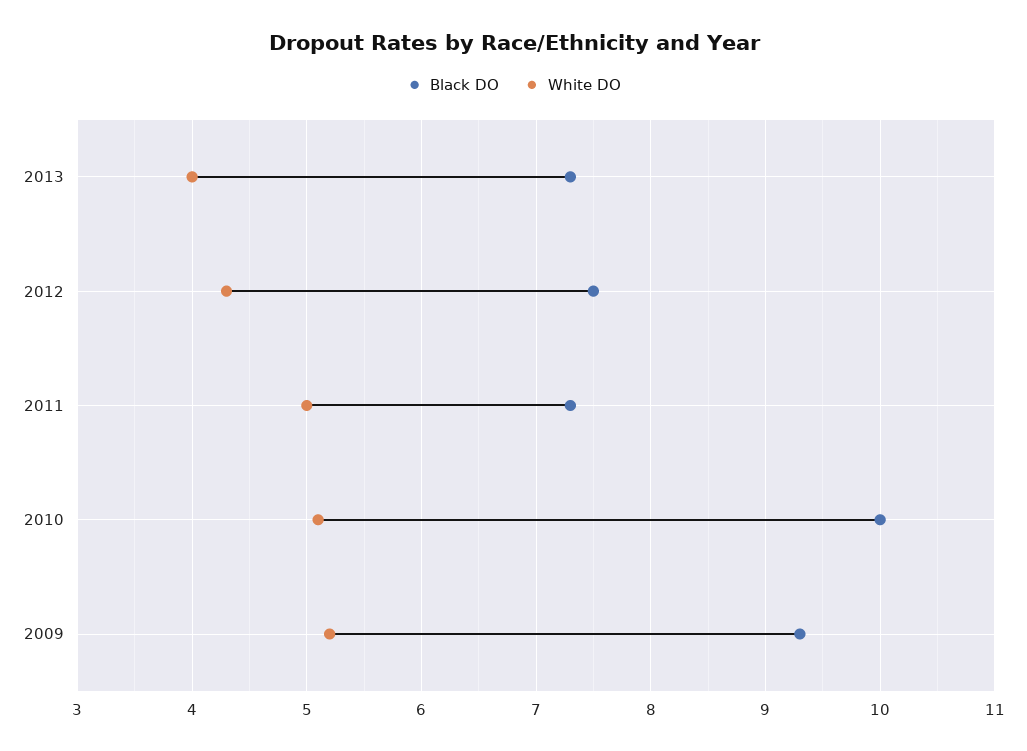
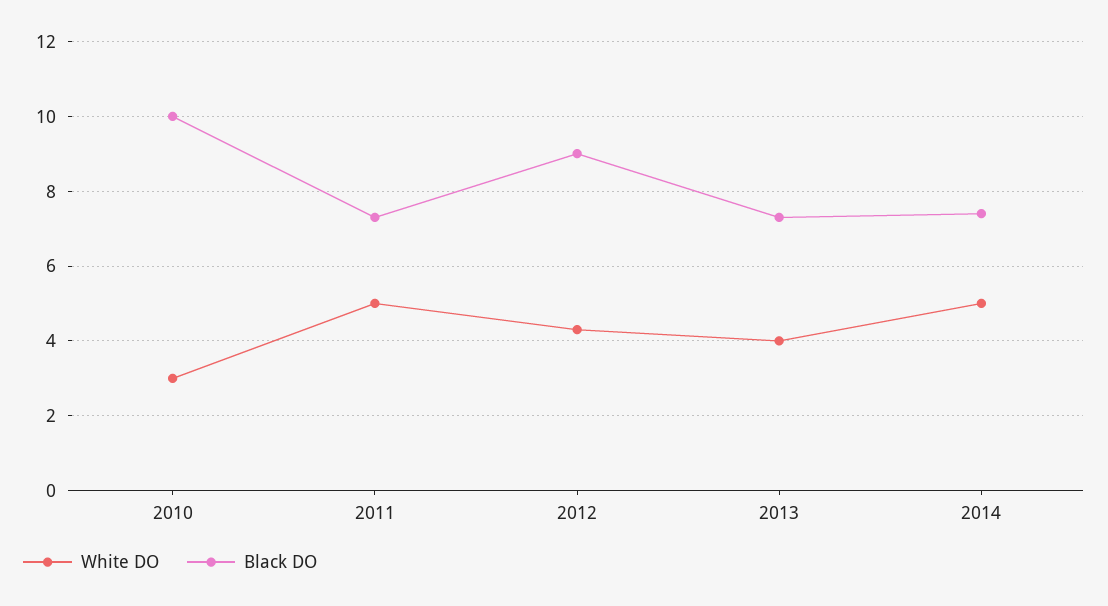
Black DO, 2012: 7.5 -> 9
White DO, 2010: 5.1 -> 3
Black DO, 2009: 9.3 -> none
White DO, 2009: 5.2 -> none
White DO, 2014: none -> 5
Black DO, 2014: none -> 7.5

